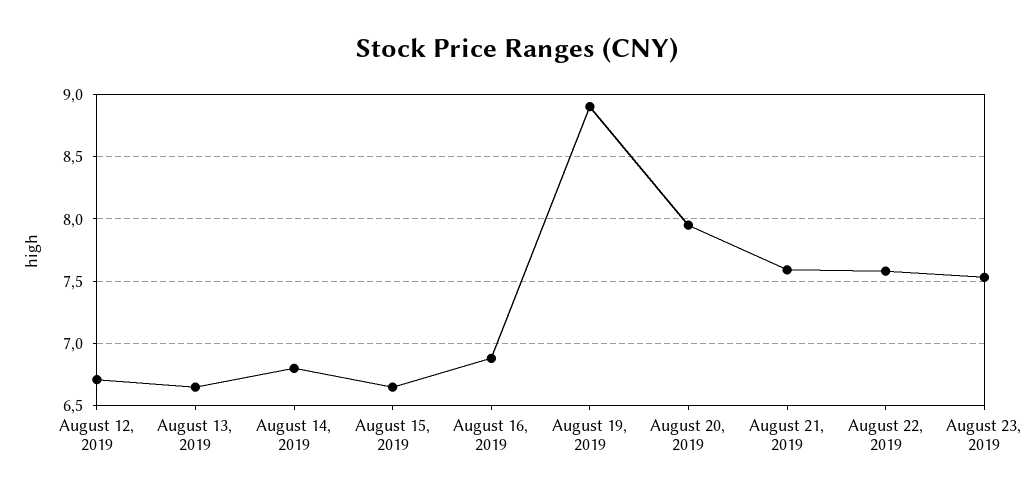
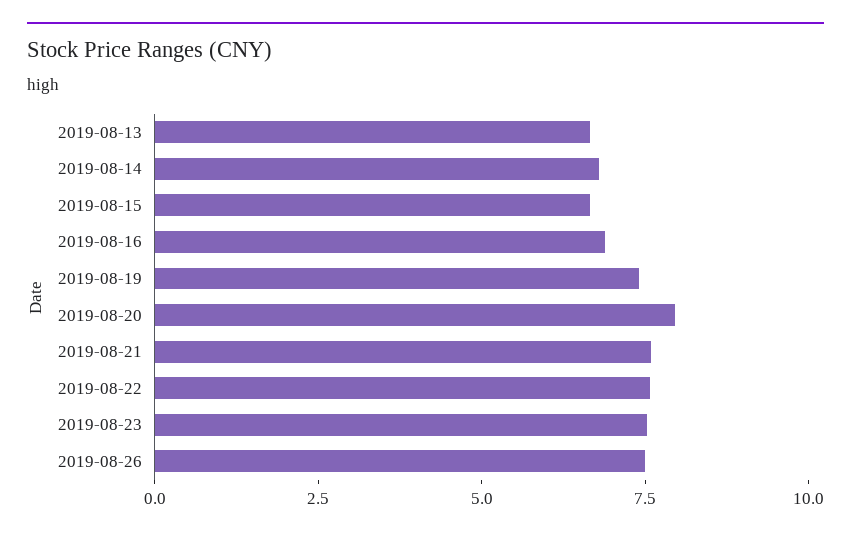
August 12, 2019: 6.7 -> none
August 19, 2019: 8.9 -> 7.5
2019-08-26: none -> 7.5

